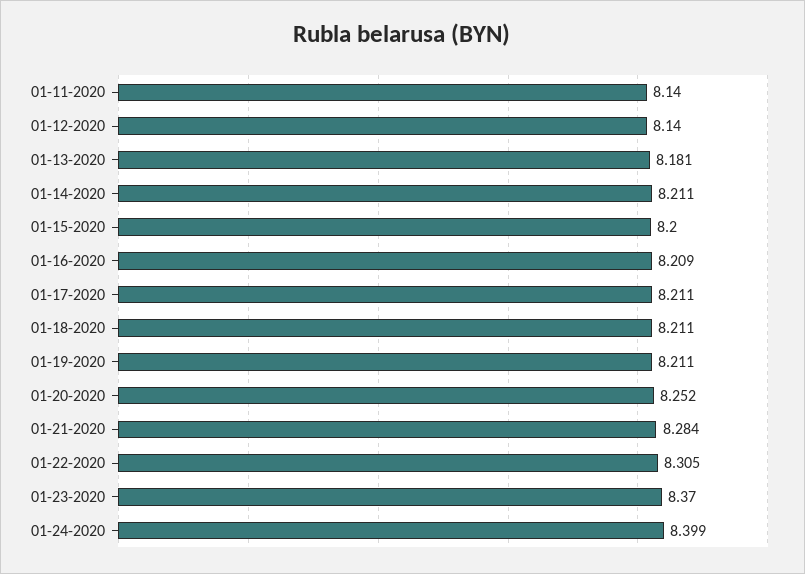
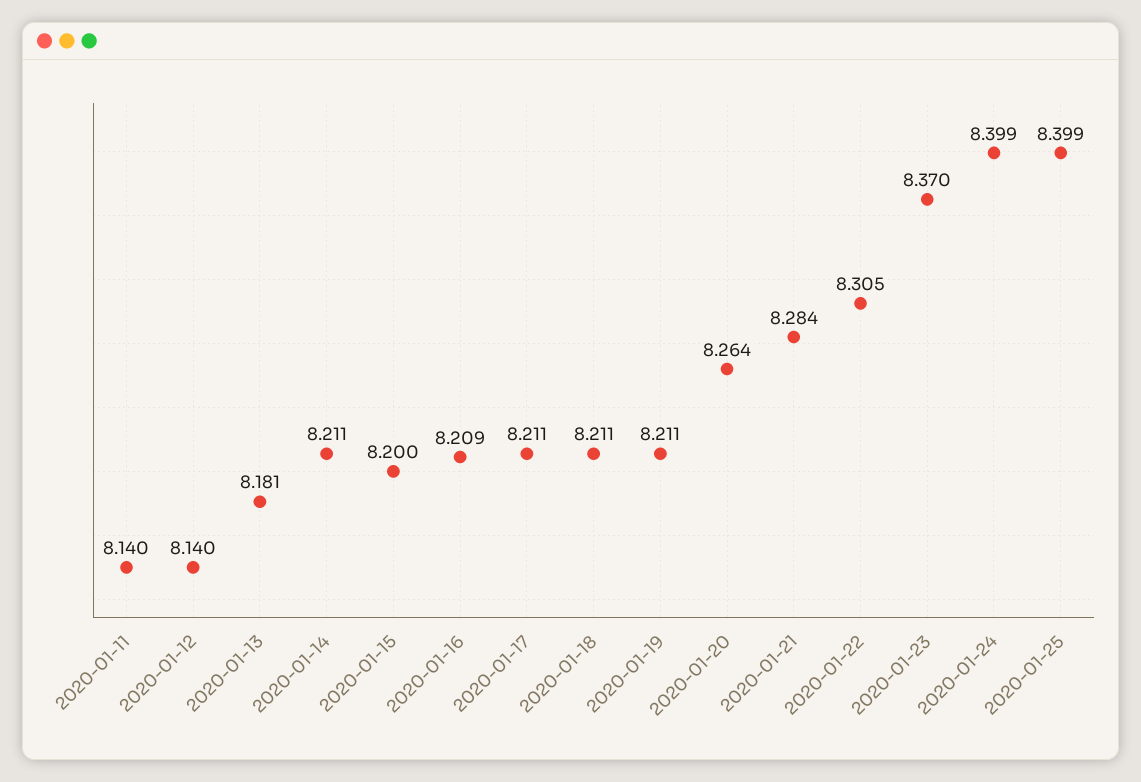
01-20-2020: 8.252 -> 8.264
2020-01-25: none -> 8.399

